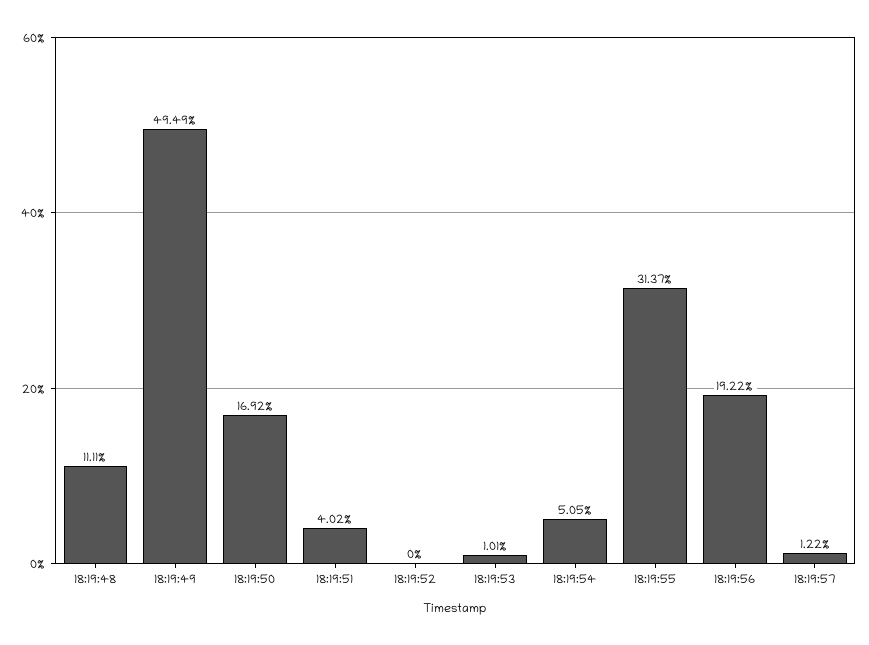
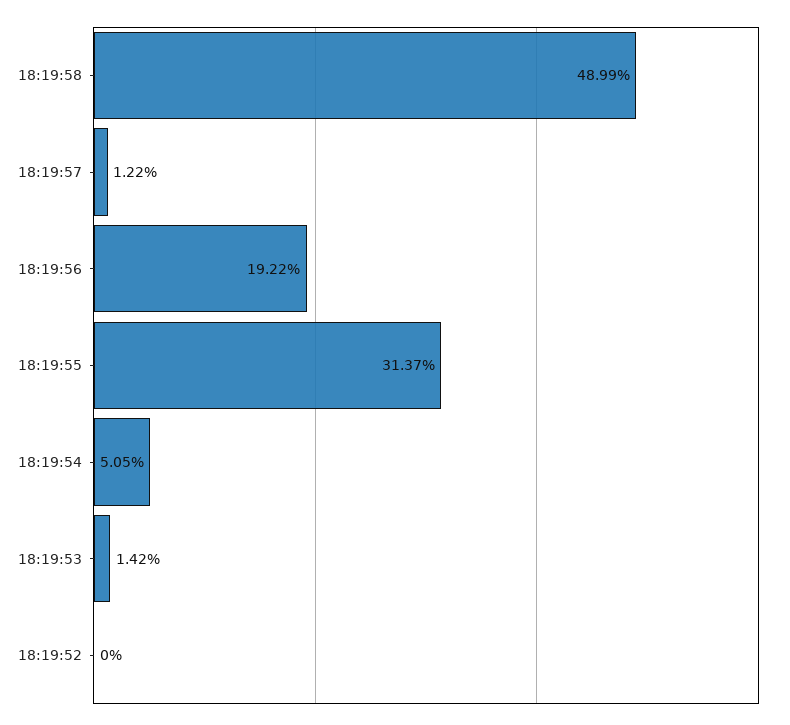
18:19:48: 11.11 -> none
18:19:49: 49.49 -> none
18:19:50: 16.92 -> none
18:19:51: 4.02 -> none
18:19:53: 1.01 -> 1.42
18:19:58: none -> 48.99

